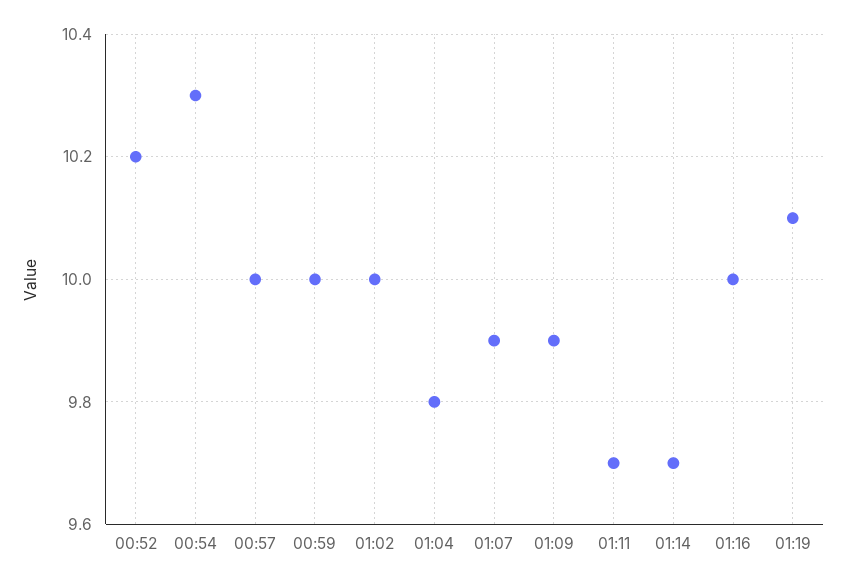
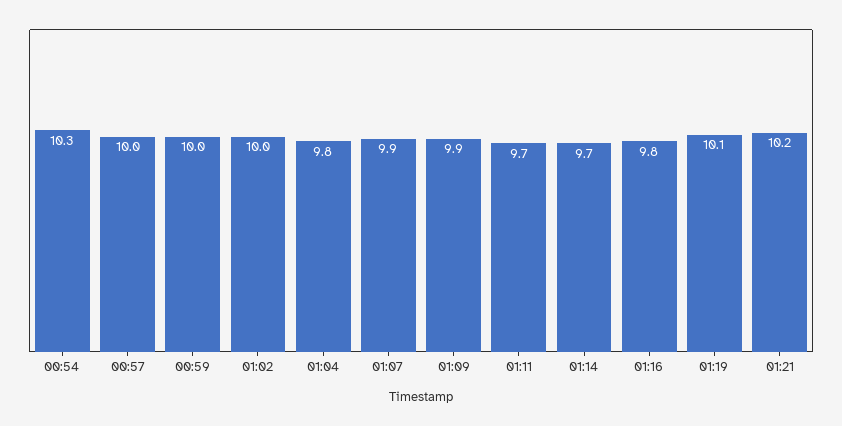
00:52: 10.2 -> none
01:16: 10 -> 9.8
01:21: none -> 10.2

